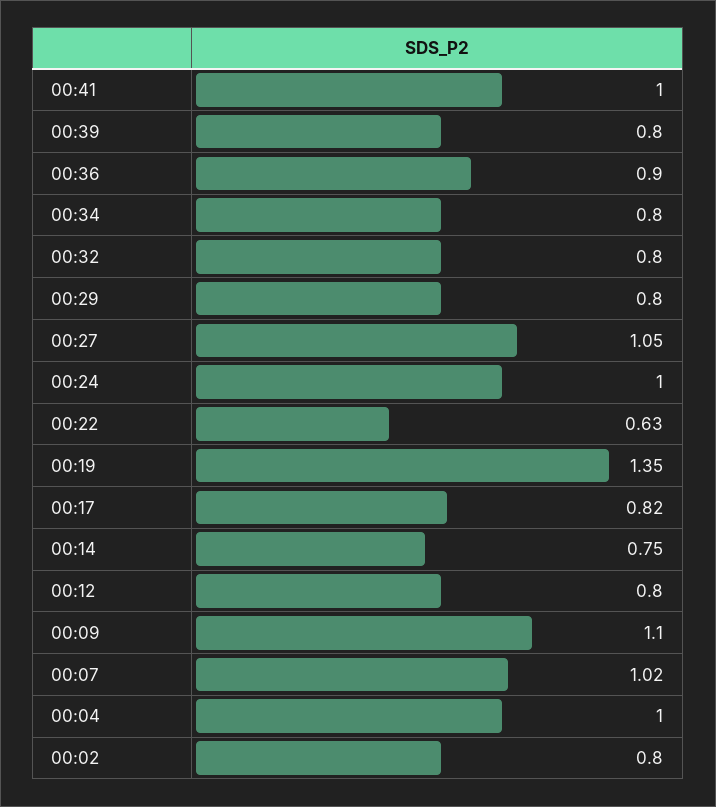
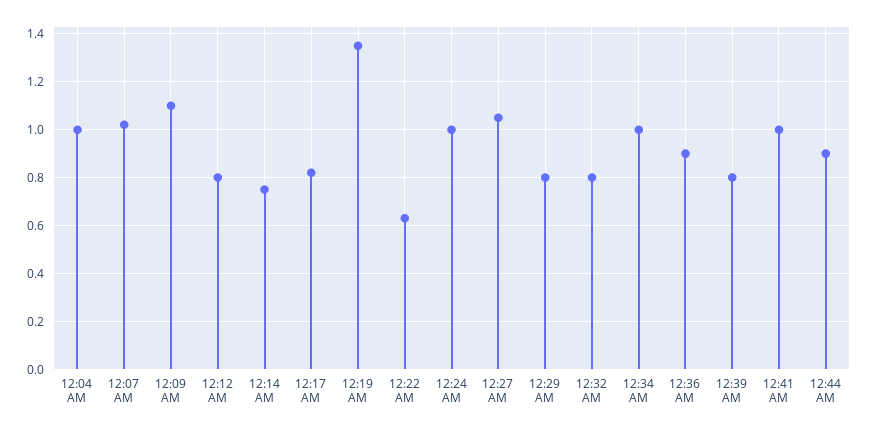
00:34: 0.8 -> 1
00:02: 0.8 -> none
12:44 AM: none -> 0.9

